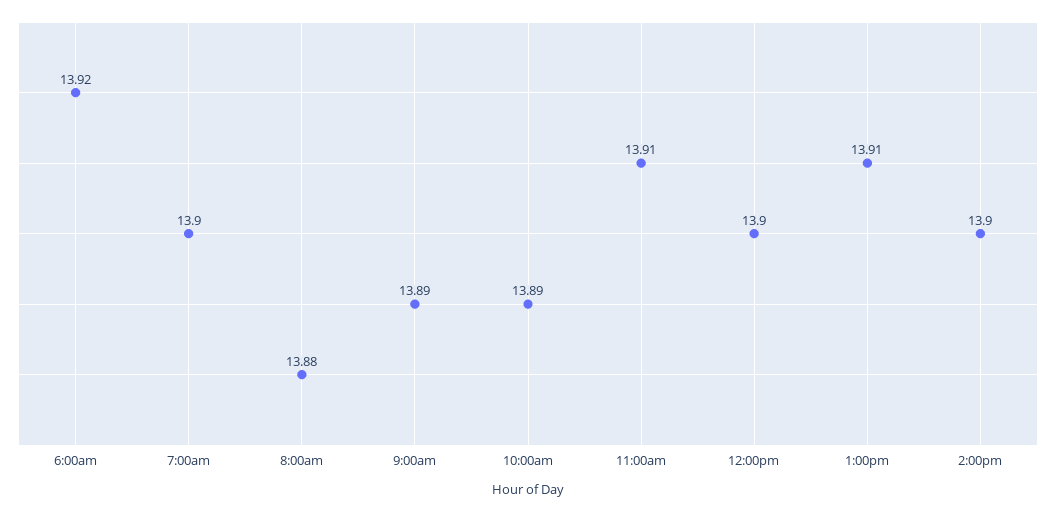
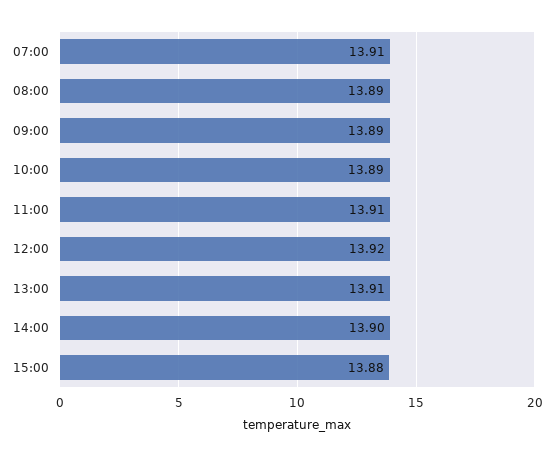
6:00am: 13.92 -> none
7:00am: 13.9 -> 13.91
8:00am: 13.88 -> 13.89
12:00pm: 13.9 -> 13.92
15:00: none -> 13.88

